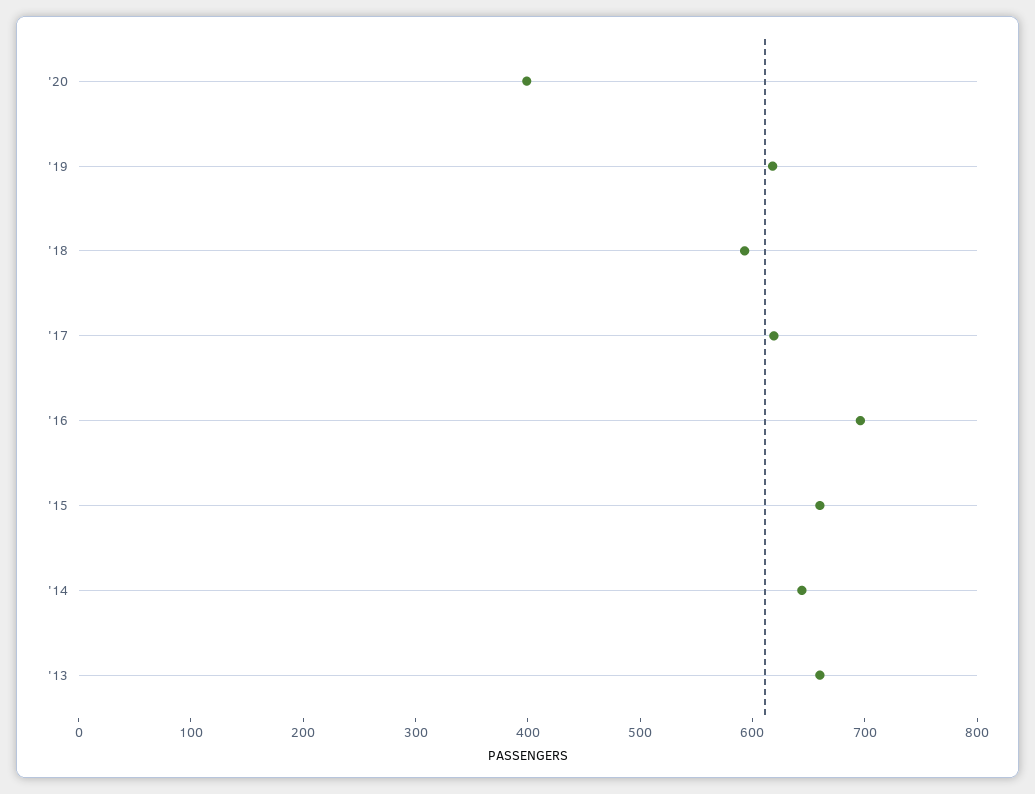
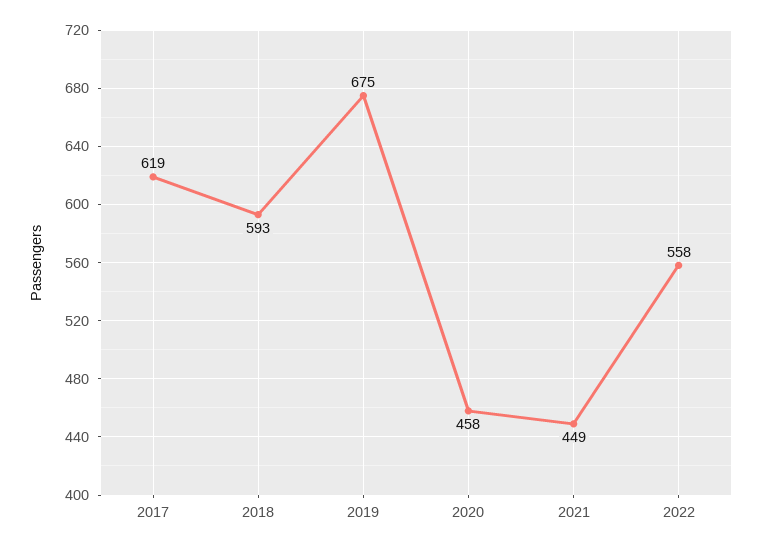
'20: 400 -> 458
'19: 620 -> 675
'16: 700 -> none
'15: 660 -> none
'14: 640 -> none
'13: 660 -> none
2021: none -> 449
2022: none -> 558

